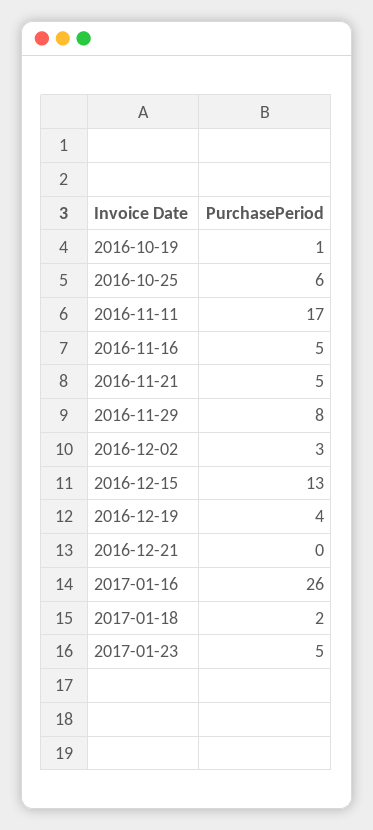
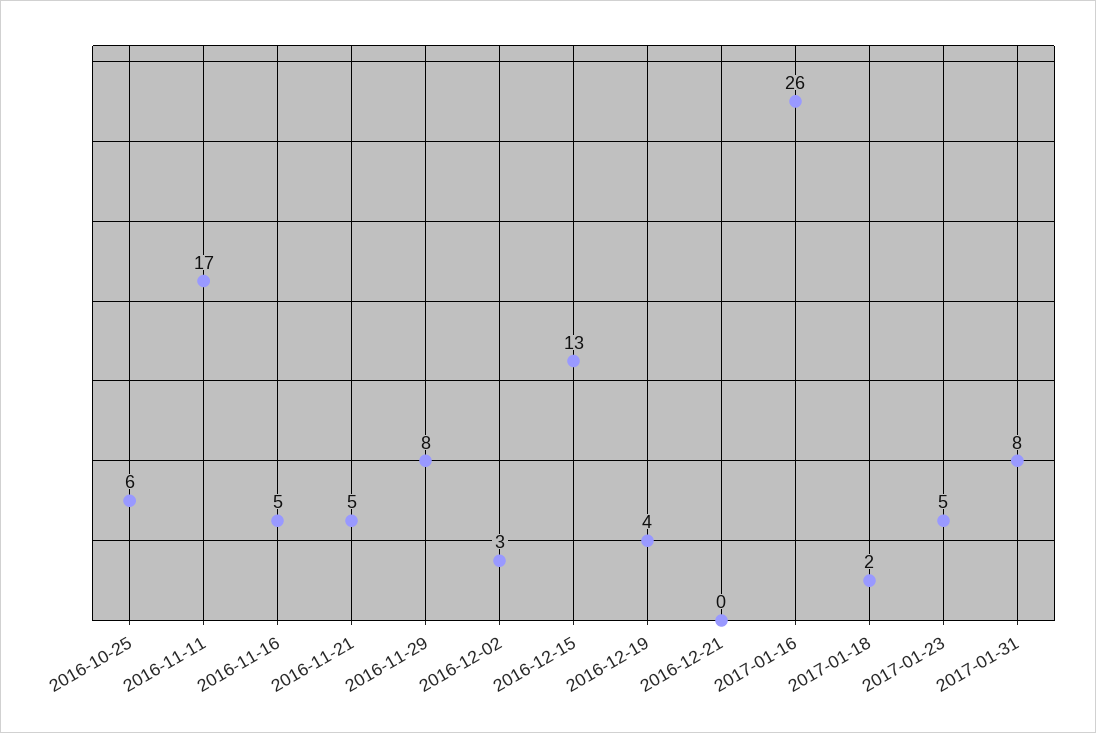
2016-10-19: 1 -> none
2017-01-31: none -> 8

